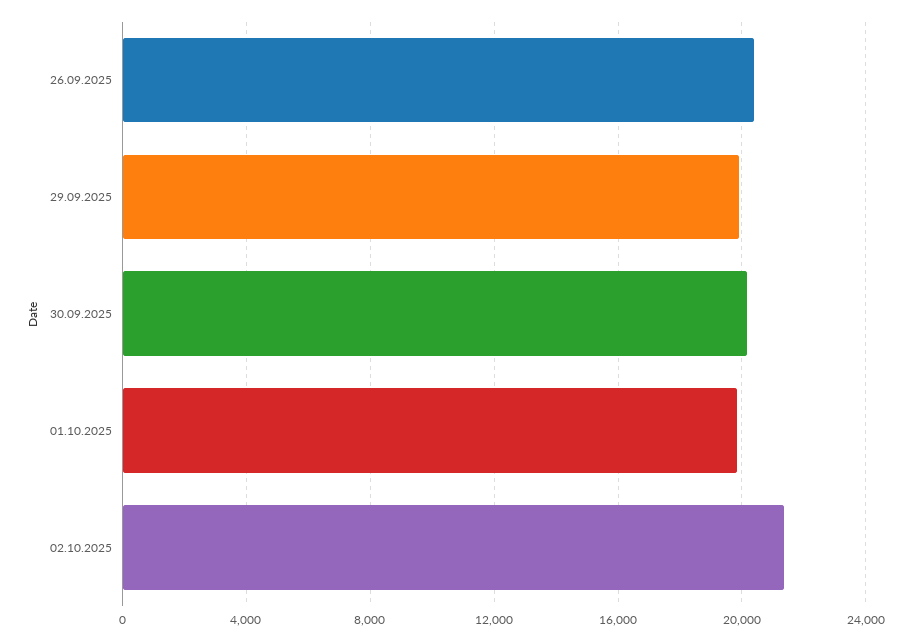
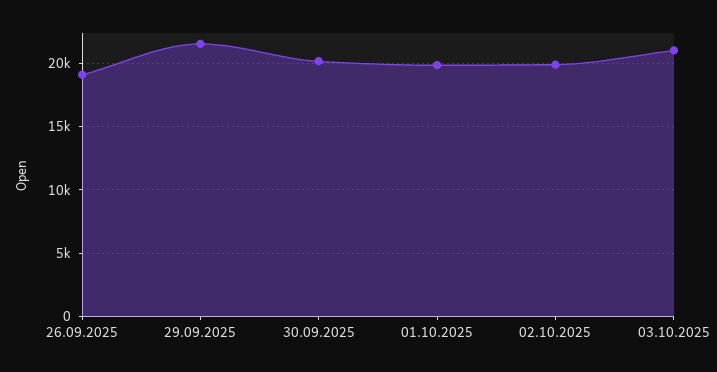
26.09.2025: 20500 -> 19000
29.09.2025: 20000 -> 21500
02.10.2025: 21500 -> 20000
03.10.2025: none -> 21000

